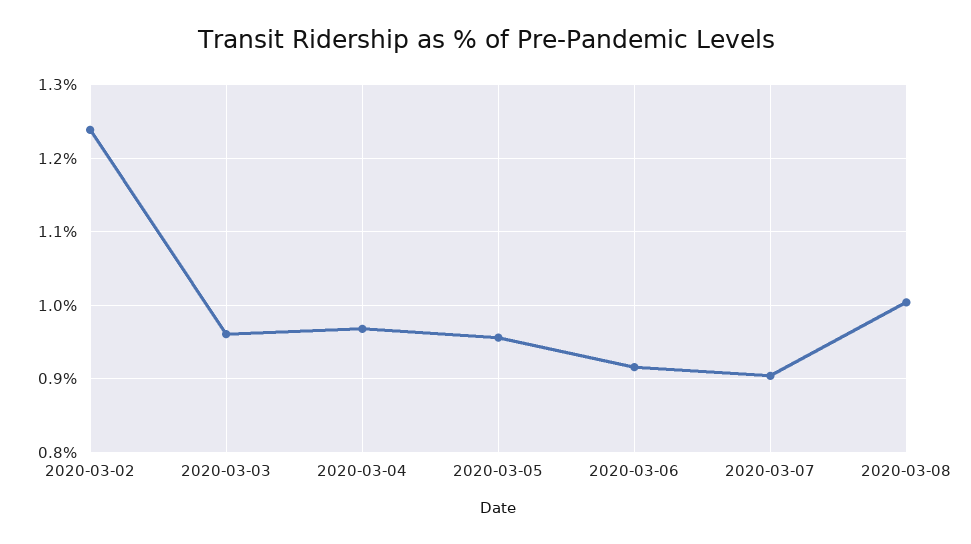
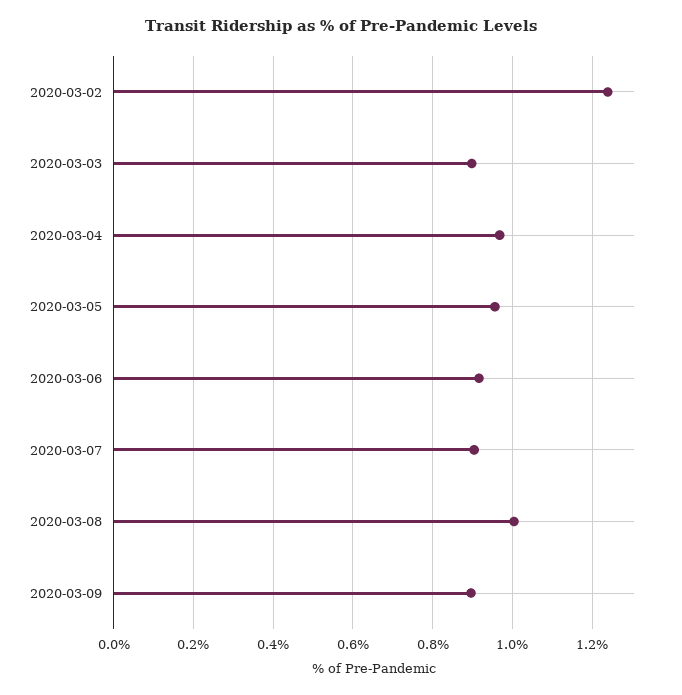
2020-03-03: 0.96 -> 0.9
2020-03-09: none -> 0.9

